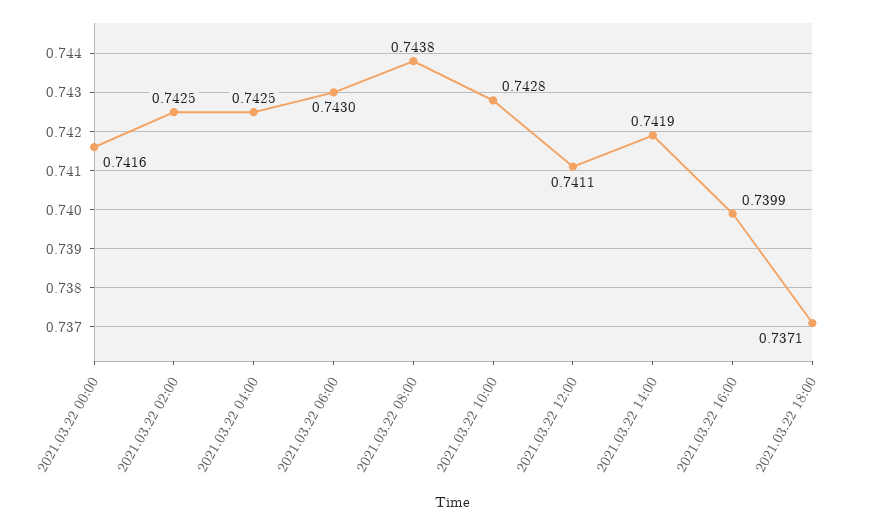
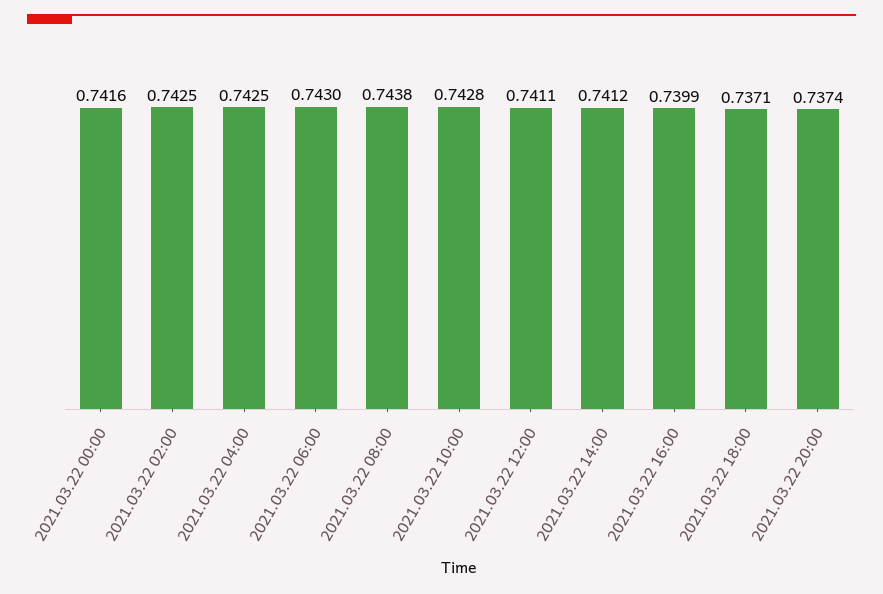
2021.03.22 14:00: 0.7419 -> 0.7412
2021.03.22 20:00: none -> 0.7374

